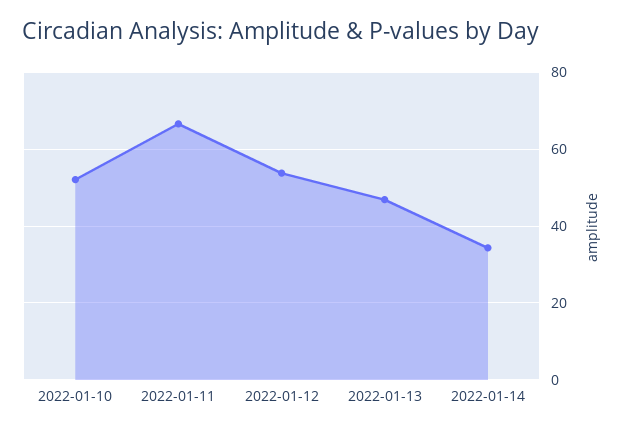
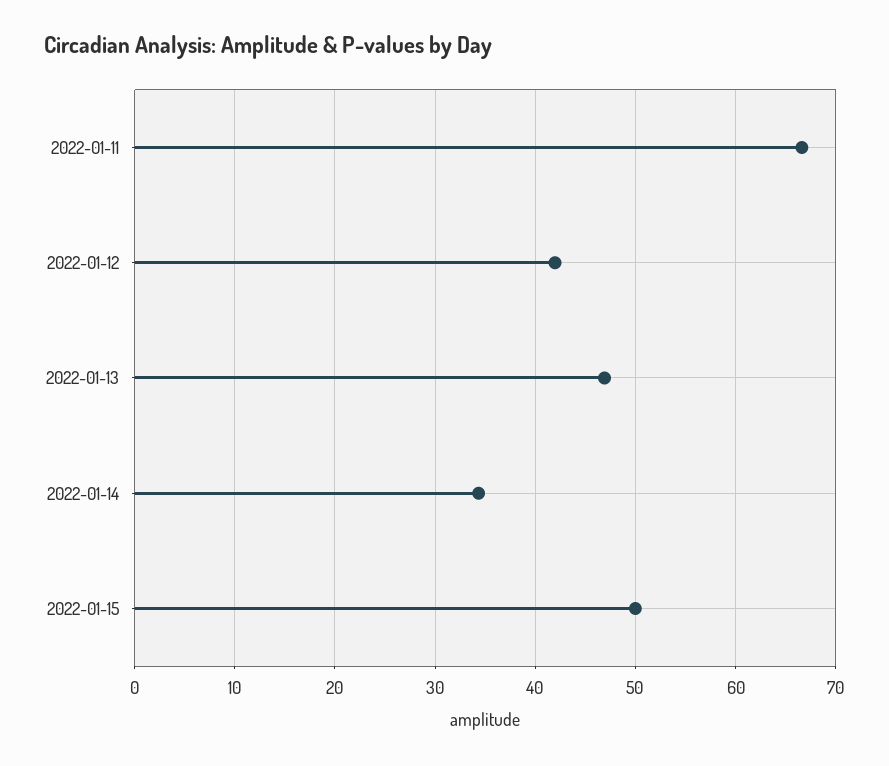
2022-01-10: 52 -> none
2022-01-12: 54 -> 42
2022-01-15: none -> 50

